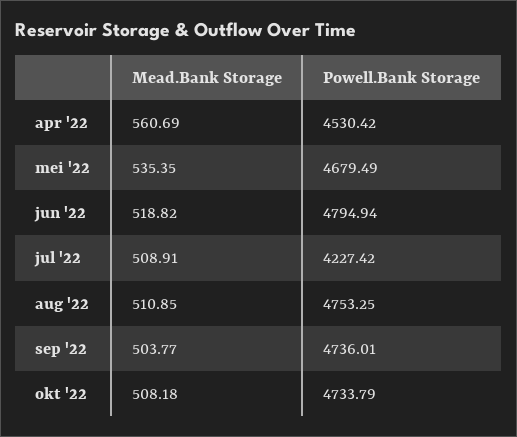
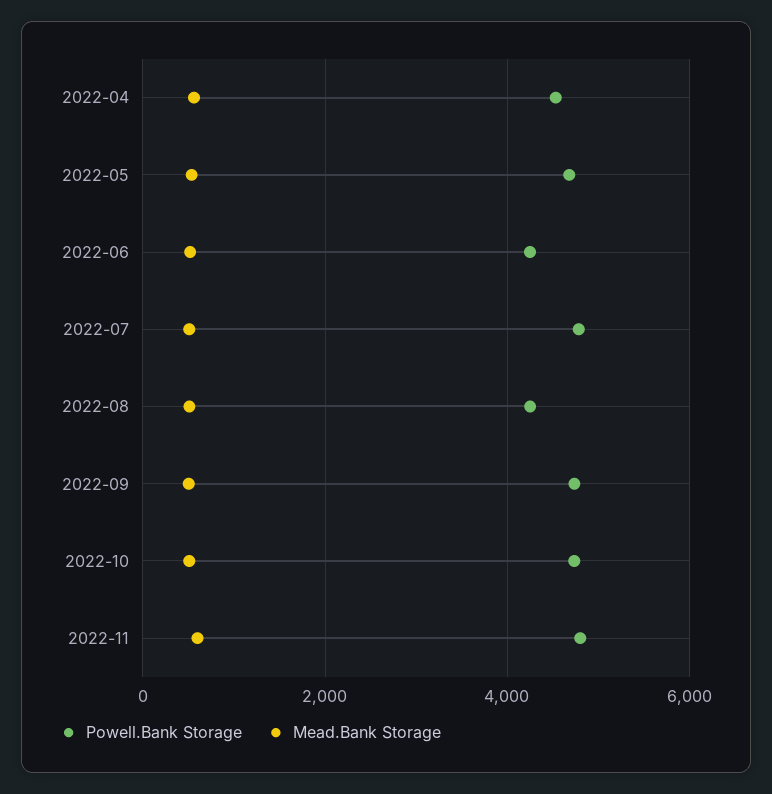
Powell.Bank Storage, jun '22: 4794.94 -> 4200
Powell.Bank Storage, jul '22: 4227.42 -> 4800
Powell.Bank Storage, aug '22: 4753.25 -> 4200
Powell.Bank Storage, 2022-11: none -> 4800
Mead.Bank Storage, 2022-11: none -> 600

